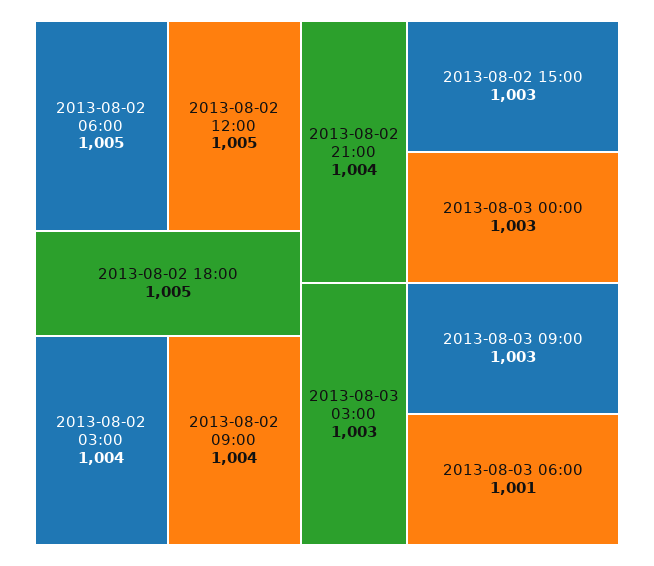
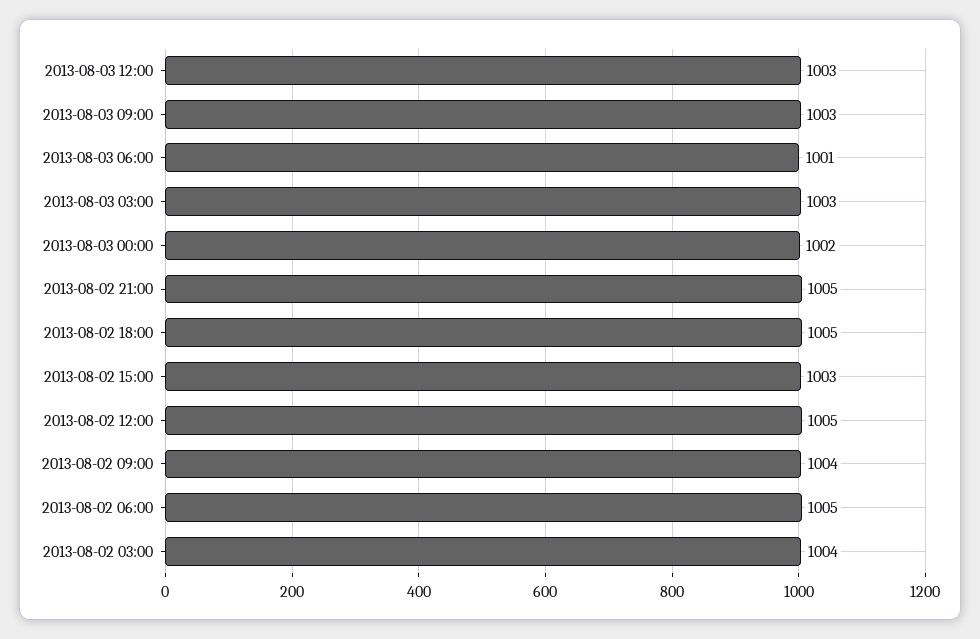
2013-08-02 21:00: 1004 -> 1005
2013-08-03 00:00: 1003 -> 1002
2013-08-03 12:00: none -> 1003

